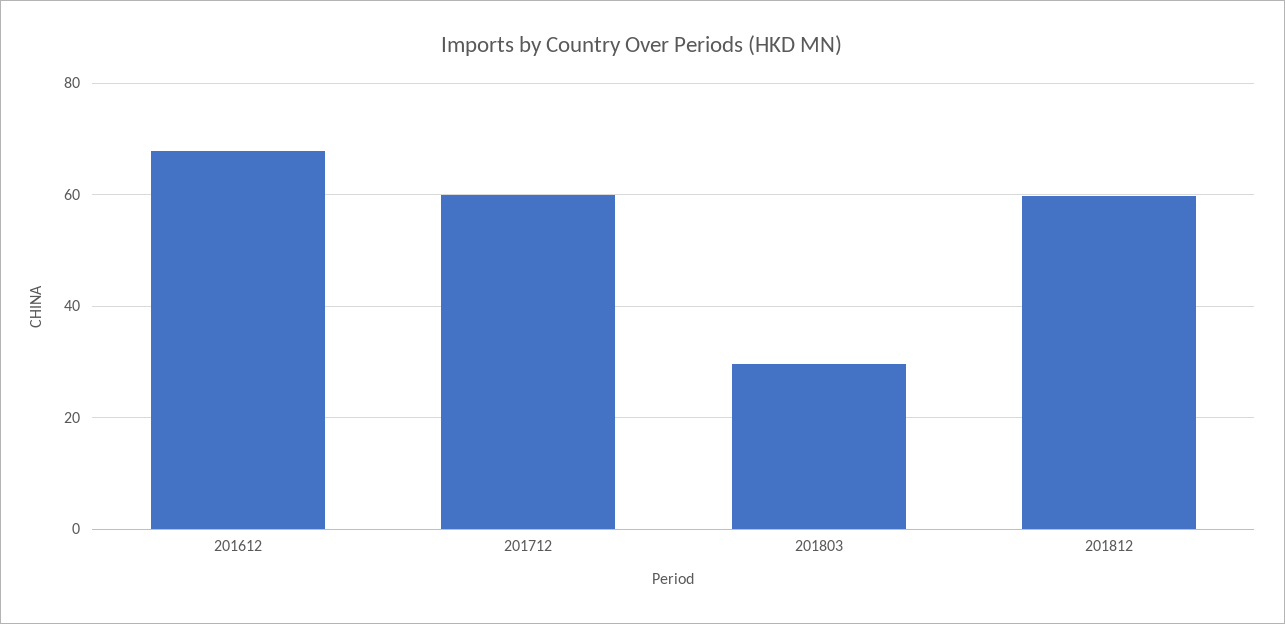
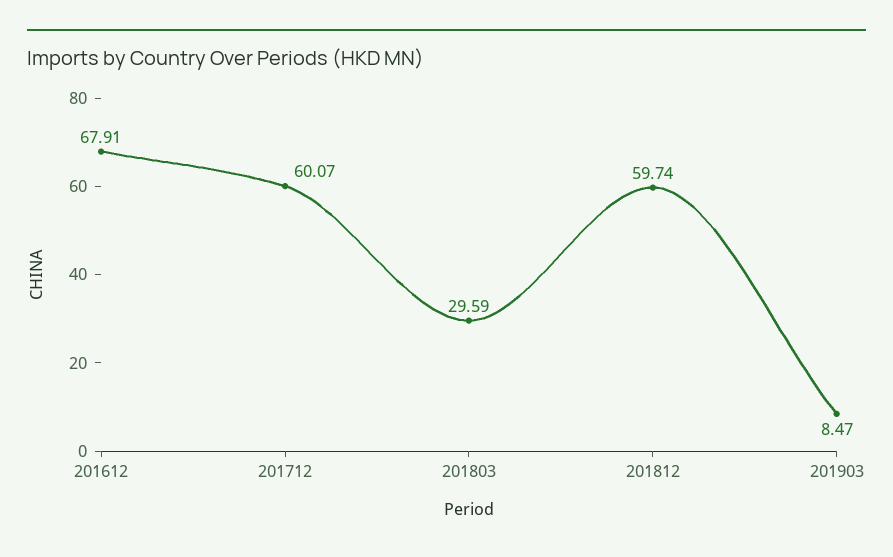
201903: none -> 8.47

